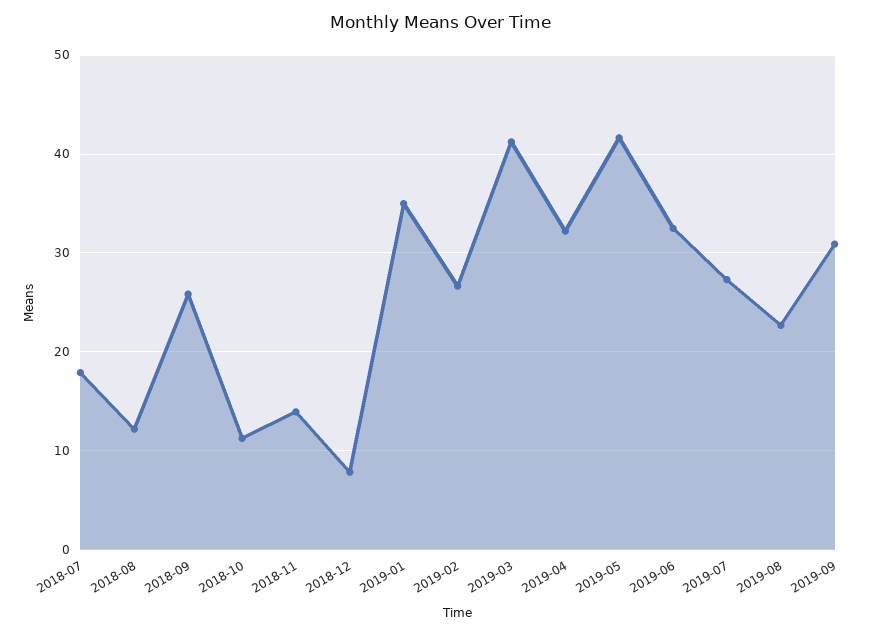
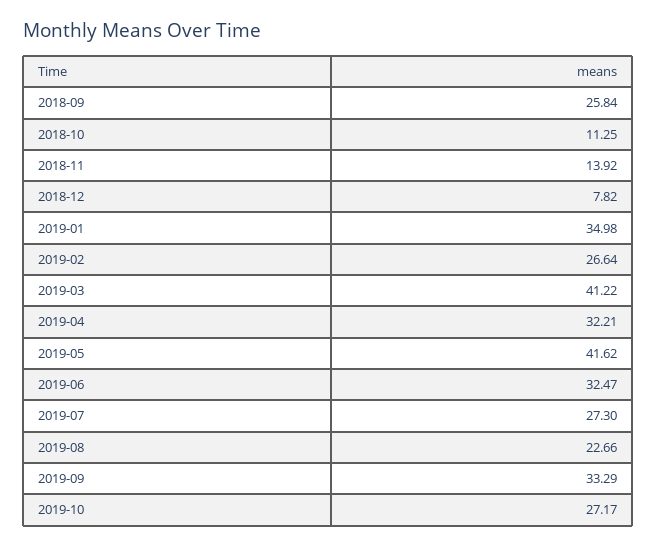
2018-07: 18 -> none
2018-08: 12 -> none
2019-09: 31 -> 33.29
2019-10: none -> 27.17

